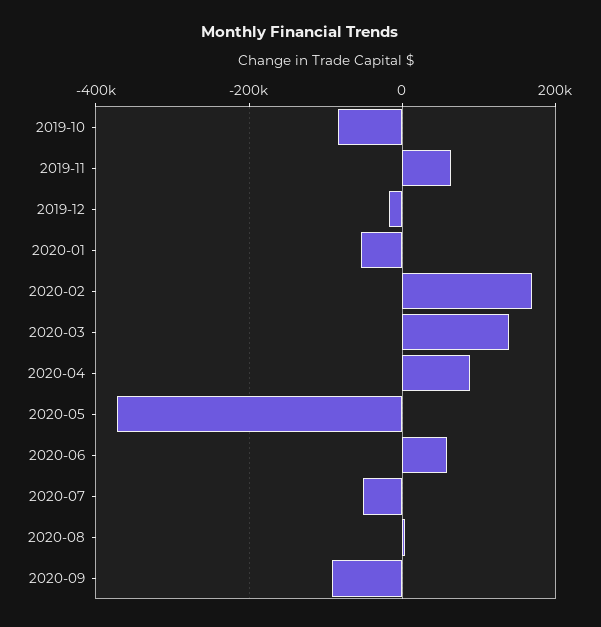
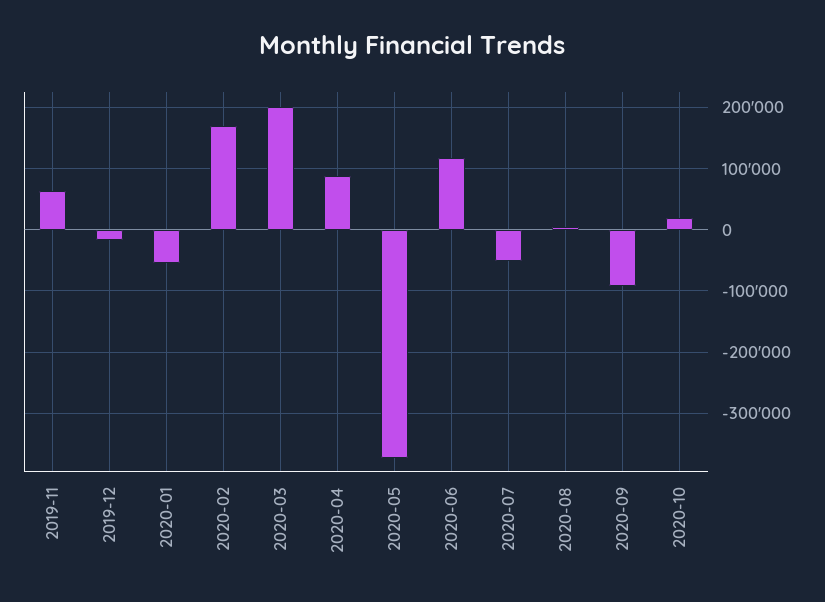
2019-10: -80000 -> none
2020-03: 140000 -> 200000
2020-06: 60000 -> 120000
2020-10: none -> 20000

